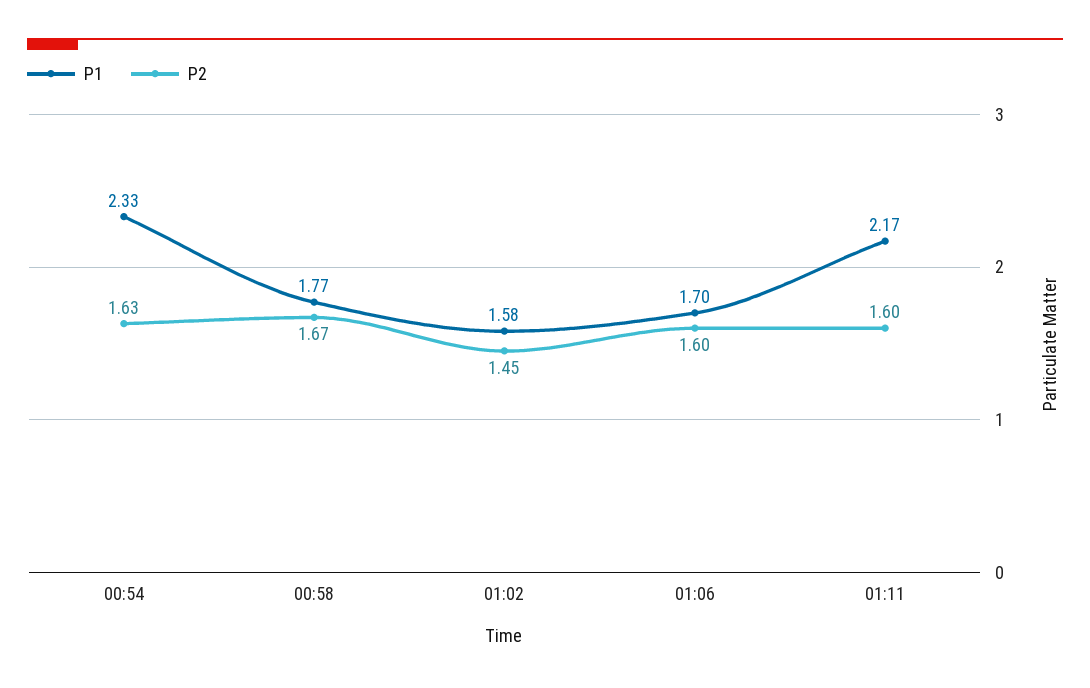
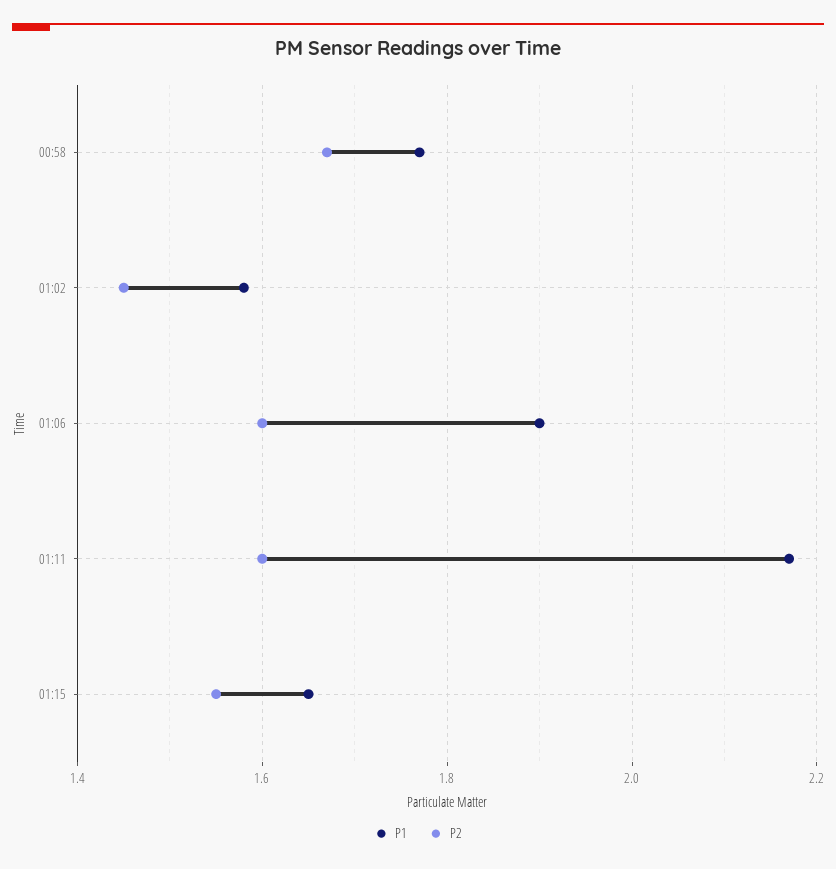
P1, 00:54: 2.33 -> none
P2, 00:54: 1.63 -> none
P1, 01:06: 1.7 -> 1.9
P1, 01:15: none -> 1.65
P2, 01:15: none -> 1.55

